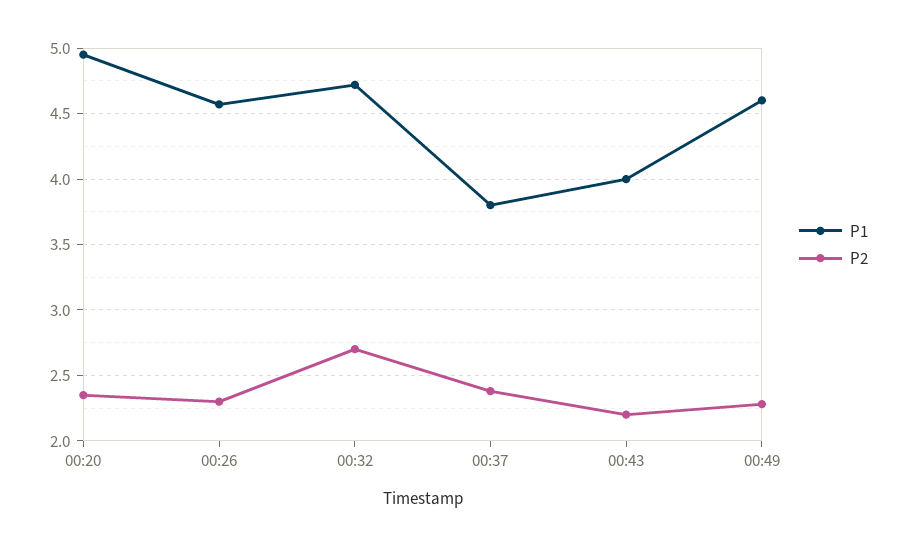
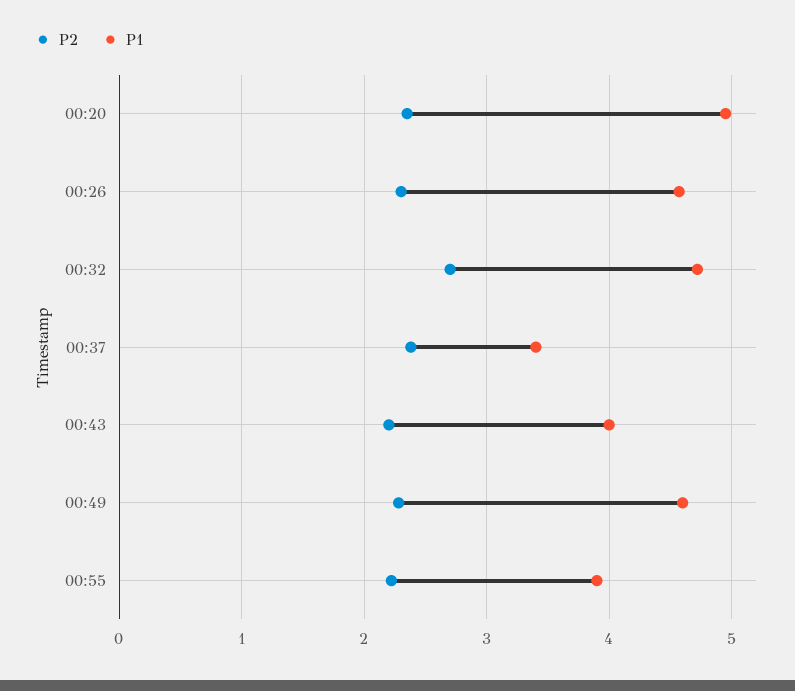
P1, 00:37: 3.8 -> 3.4
P2, 00:55: none -> 2.2
P1, 00:55: none -> 3.9

